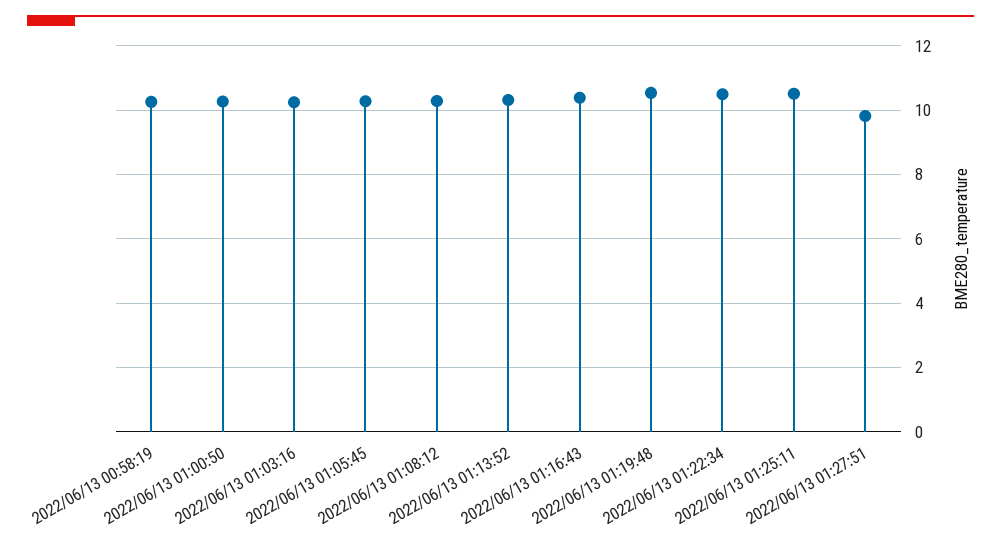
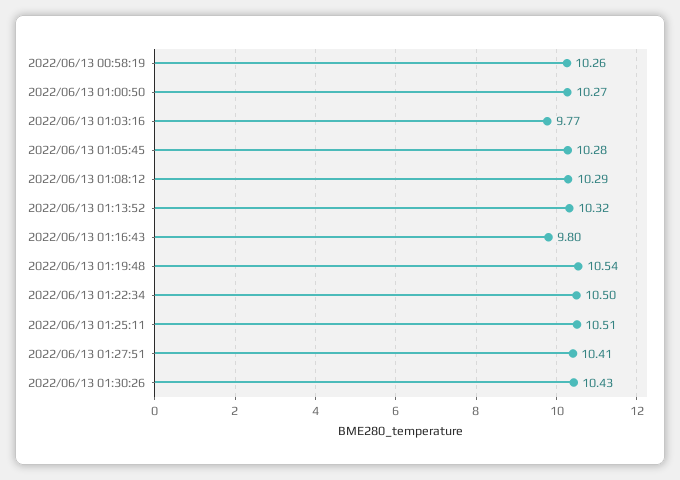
2022/06/13 01:03:16: 10.2 -> 9.77
2022/06/13 01:16:43: 10.4 -> 9.8
2022/06/13 01:27:51: 9.8 -> 10.41
2022/06/13 01:30:26: none -> 10.43

